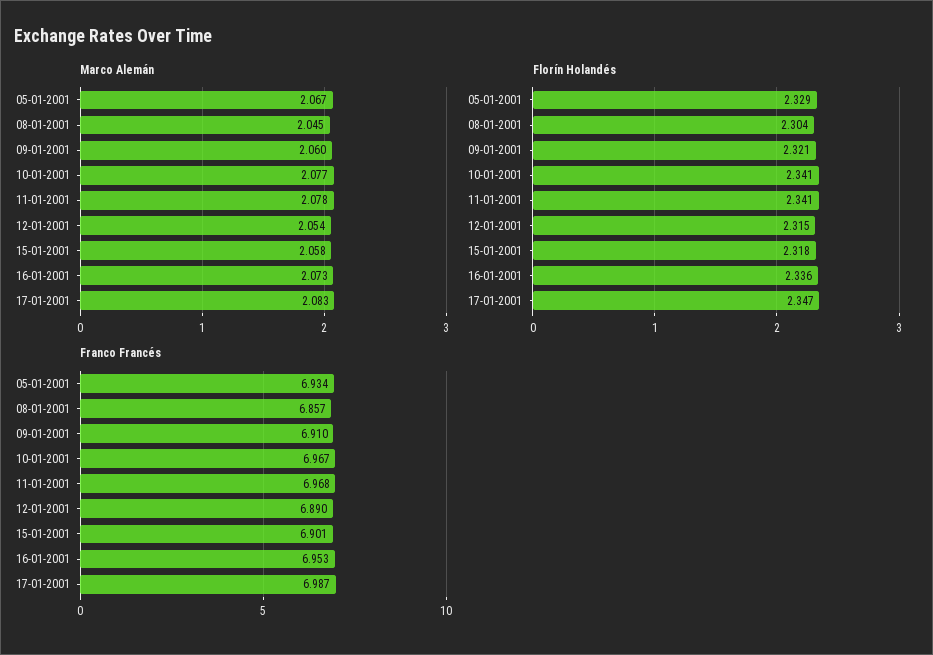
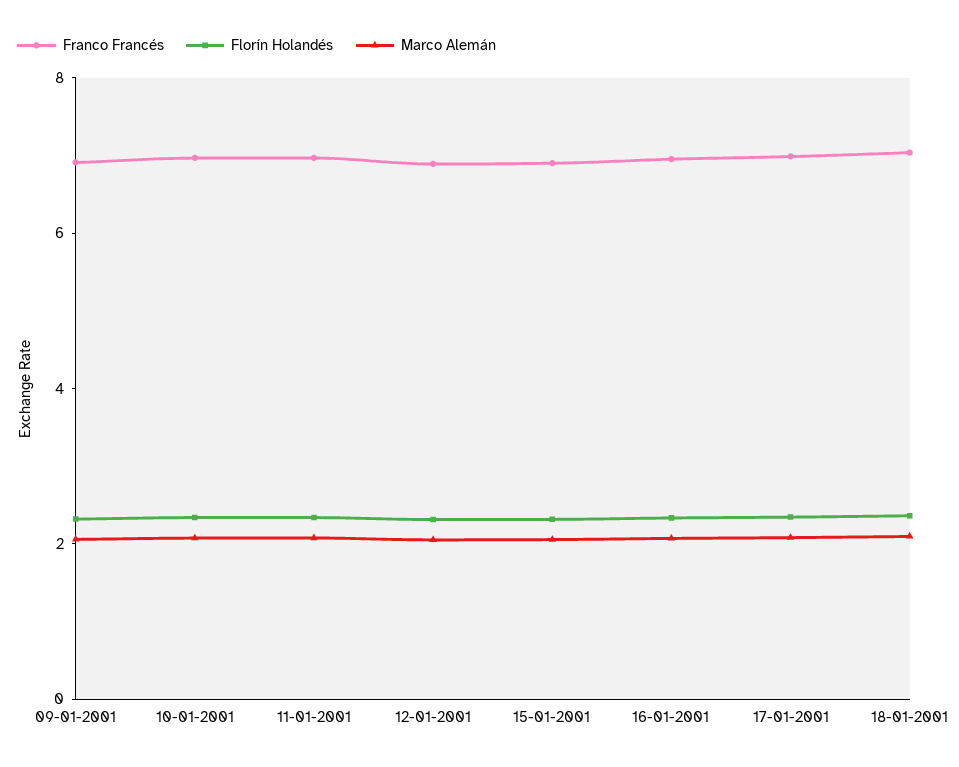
Marco Alemán, 05-01-2001: 2.067 -> none
Marco Alemán, 08-01-2001: 2.045 -> none
Florín Holandés, 05-01-2001: 2.329 -> none
Florín Holandés, 08-01-2001: 2.304 -> none
Franco Francés, 05-01-2001: 6.934 -> none
Franco Francés, 08-01-2001: 6.857 -> none
Franco Francés, 18-01-2001: none -> 7
Florín Holandés, 18-01-2001: none -> 2.5
Marco Alemán, 18-01-2001: none -> 2

